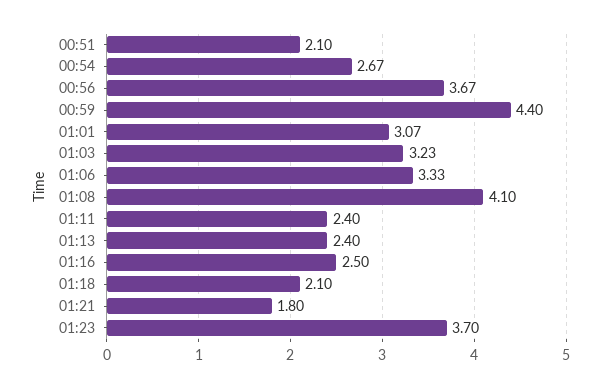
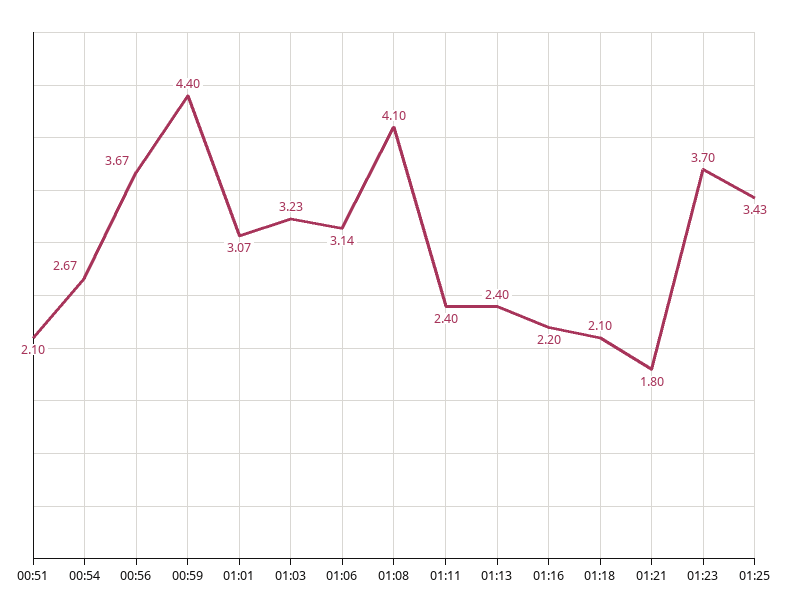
01:06: 3.33 -> 3.14
01:16: 2.5 -> 2.2
01:25: none -> 3.43

